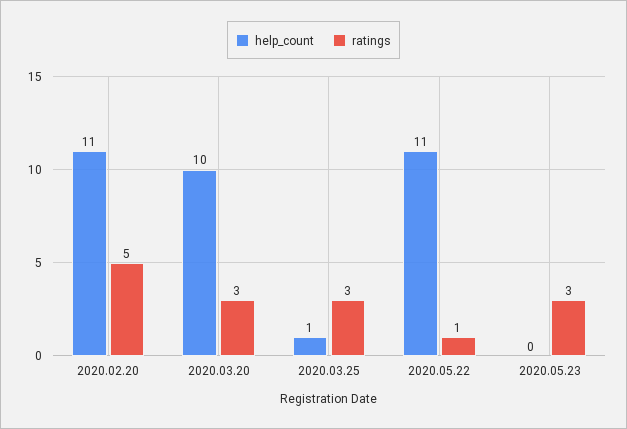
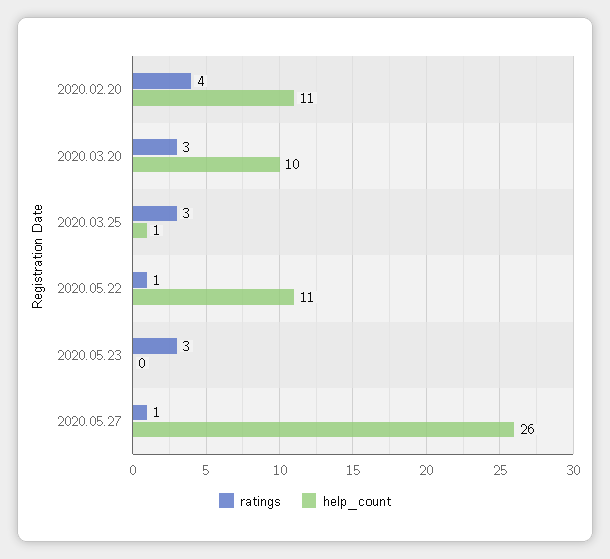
ratings, 2020.02.20: 5 -> 4
ratings, 2020.05.27: none -> 1
help_count, 2020.05.27: none -> 26

